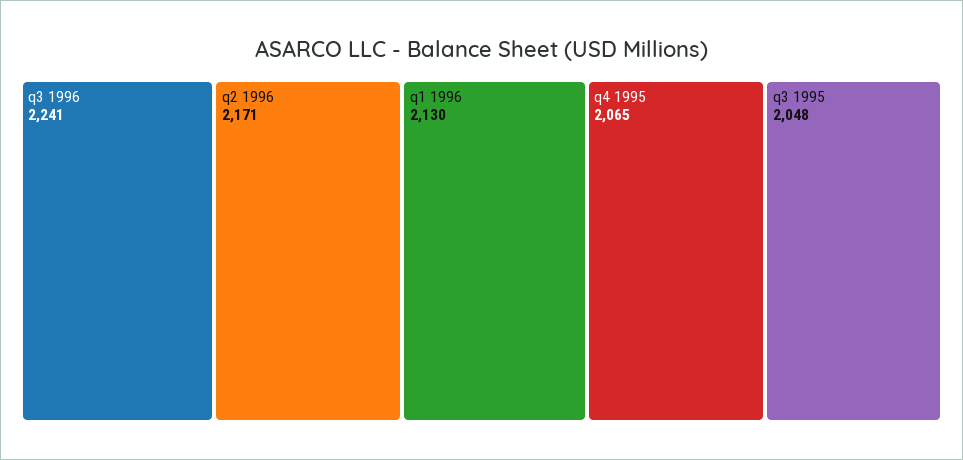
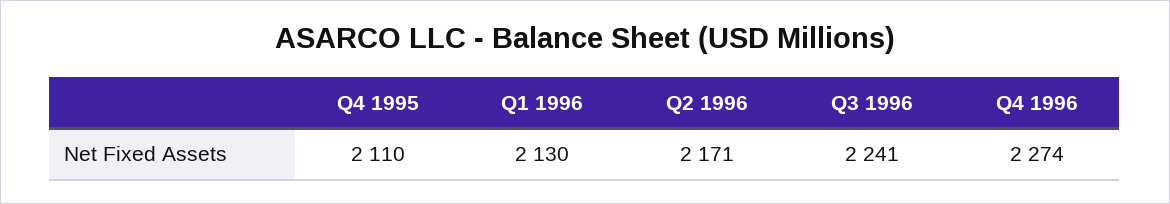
q4 1995: 2065 -> 2110
q3 1995: 2048 -> none
Q4 1996: none -> 2274

